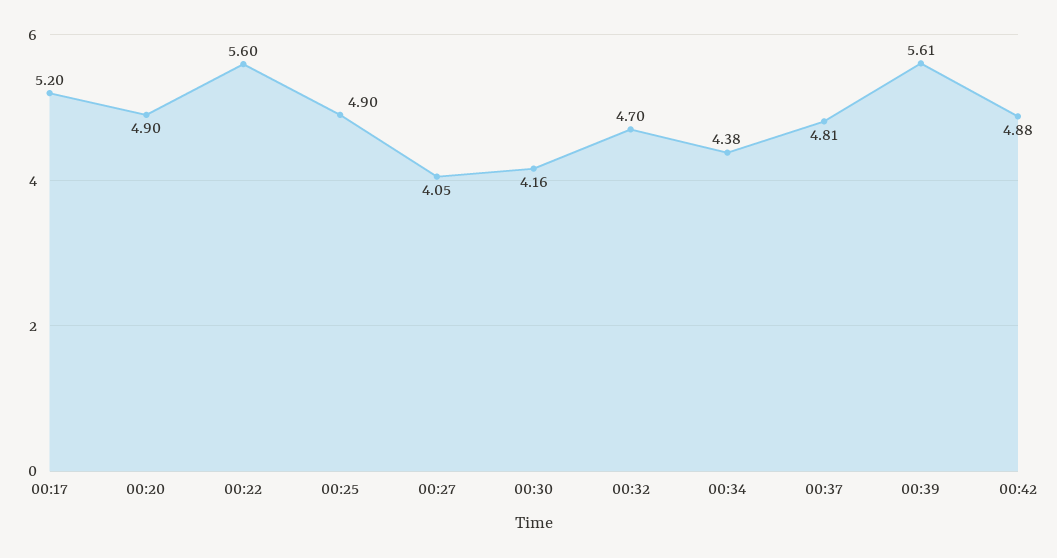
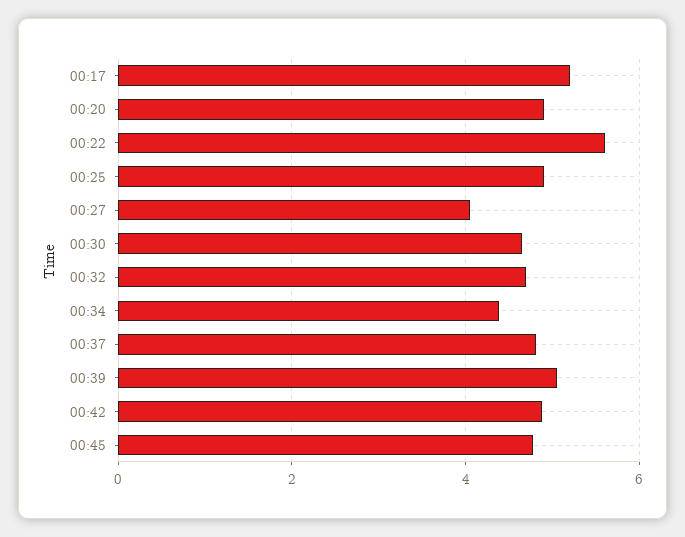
00:30: 4.16 -> 4.6
00:39: 5.61 -> 5
00:45: none -> 4.8

